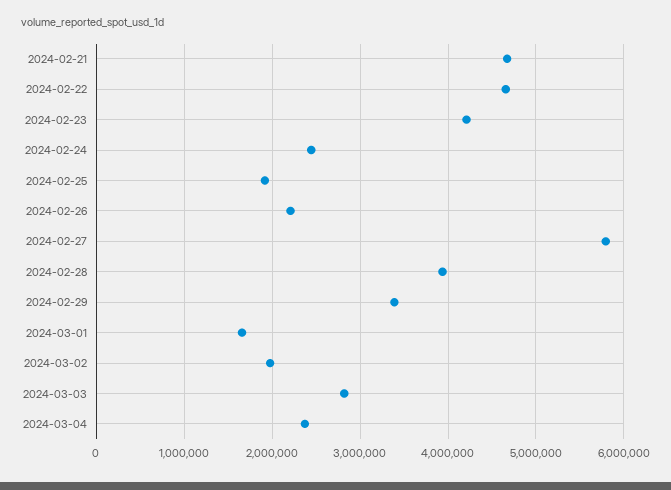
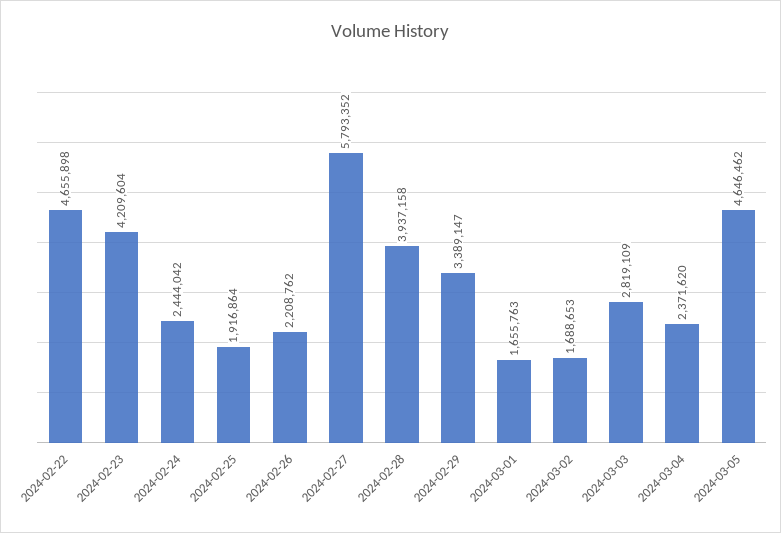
2024-02-21: 4700000 -> none
2024-03-02: 2000000 -> 1688653
2024-03-05: none -> 4646462

